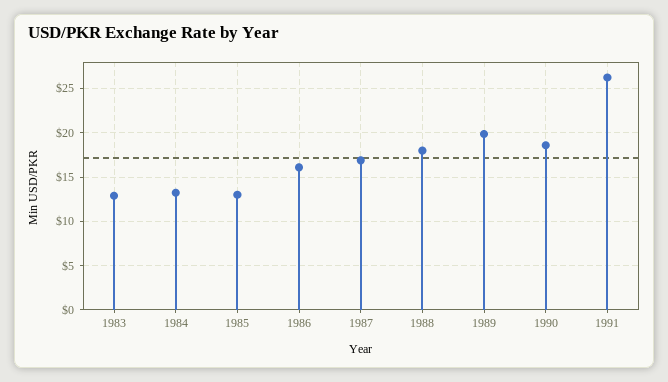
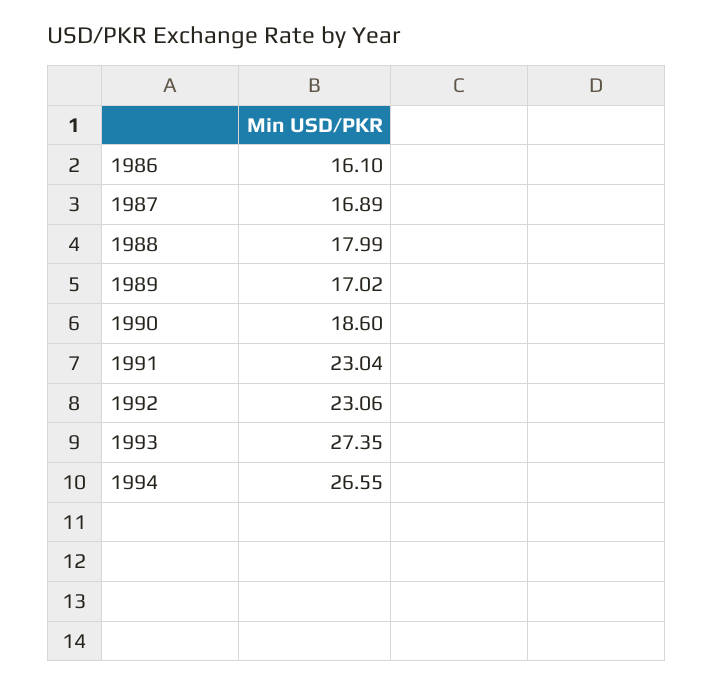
1983: 13 -> none
1984: 13 -> none
1985: 13 -> none
1989: 20 -> 17.02
1991: 26 -> 23.04
1992: none -> 23.06
1993: none -> 27.35
1994: none -> 26.55

